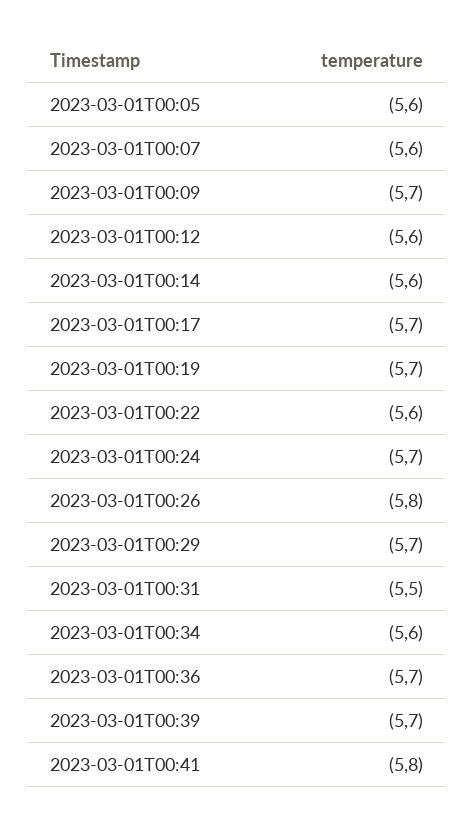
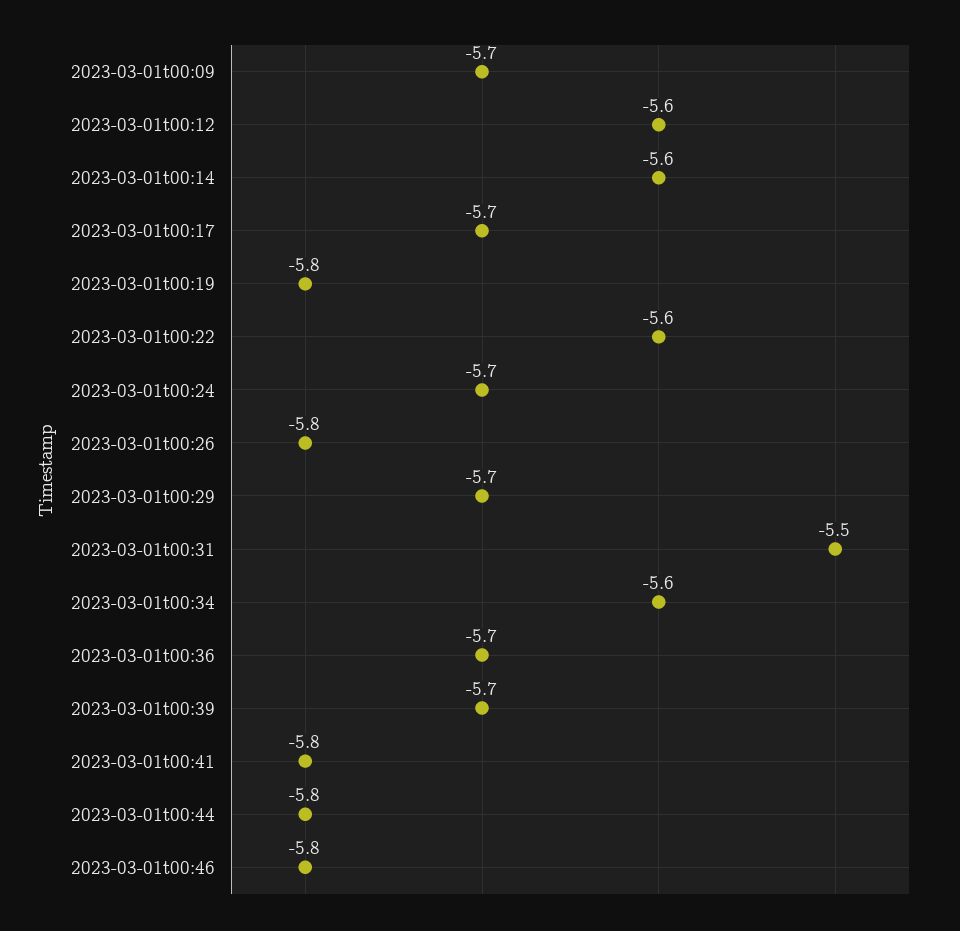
2023-03-01T00:05: -5.6 -> none
2023-03-01T00:07: -5.6 -> none
2023-03-01T00:19: -5.7 -> -5.8
2023-03-01t00:44: none -> -5.8
2023-03-01t00:46: none -> -5.8

